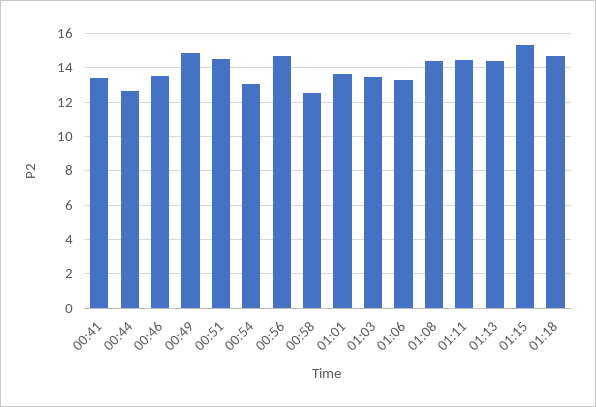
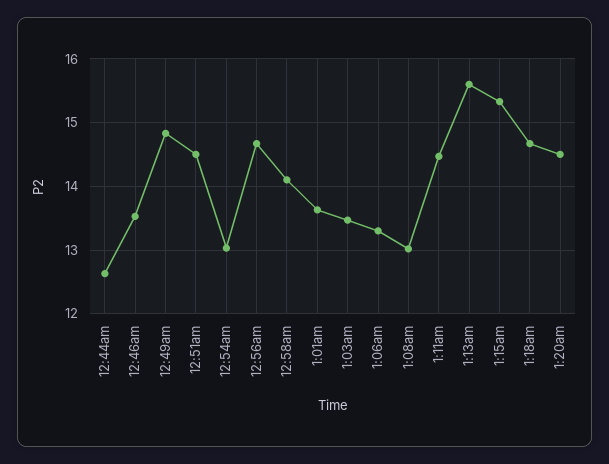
00:41: 13.5 -> none
00:58: 12.5 -> 14.1
01:08: 14.5 -> 13
01:13: 14.5 -> 15.6
1:20am: none -> 14.5

